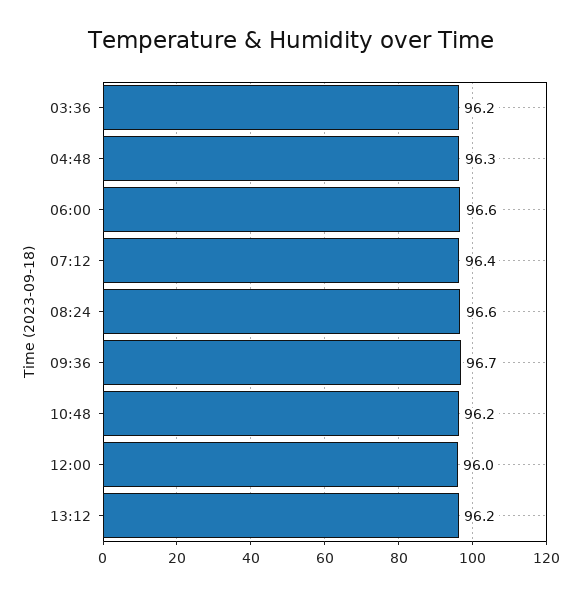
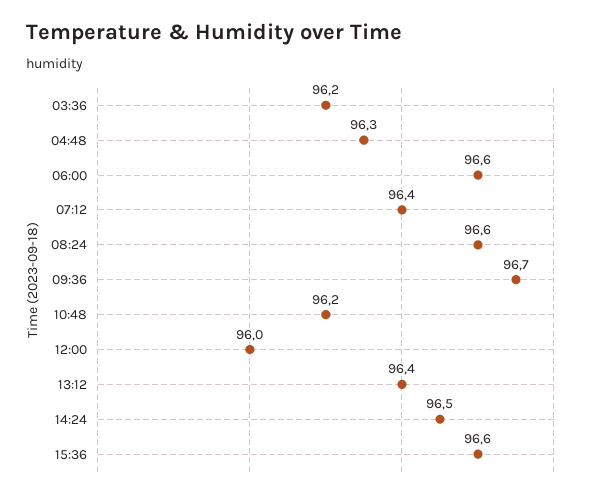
13:12: 96.2 -> 96.4
14:24: none -> 96.5
15:36: none -> 96.6

